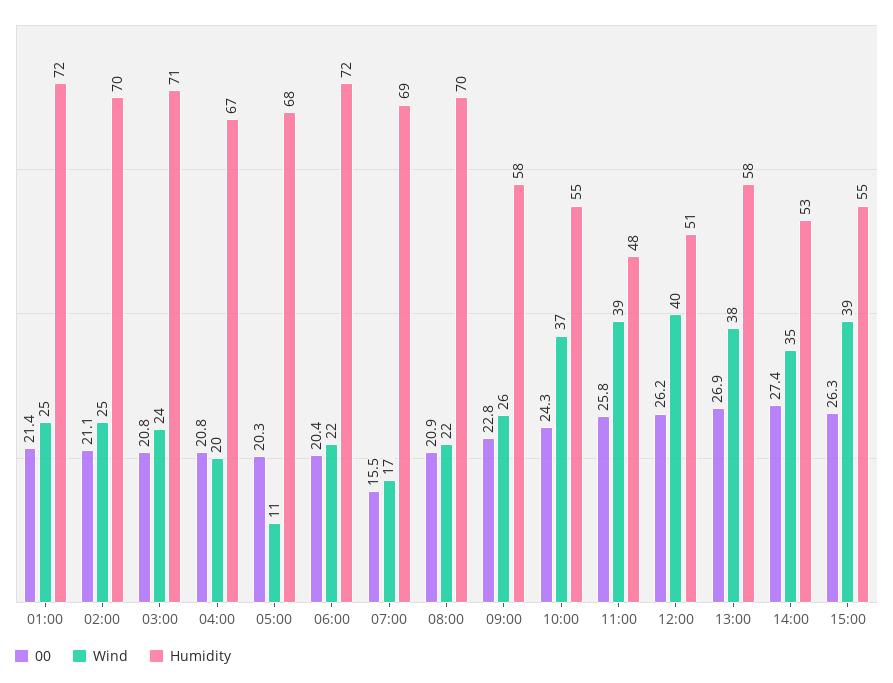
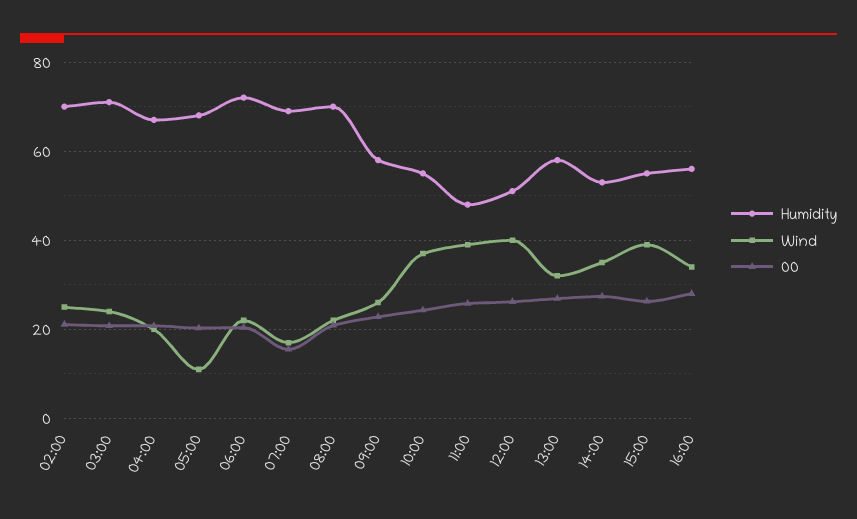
00, 01:00: 21.4 -> none
Wind, 01:00: 25 -> none
Humidity, 01:00: 72 -> none
Wind, 13:00: 38 -> 32
Humidity, 16:00: none -> 56
Wind, 16:00: none -> 34
00, 16:00: none -> 28

